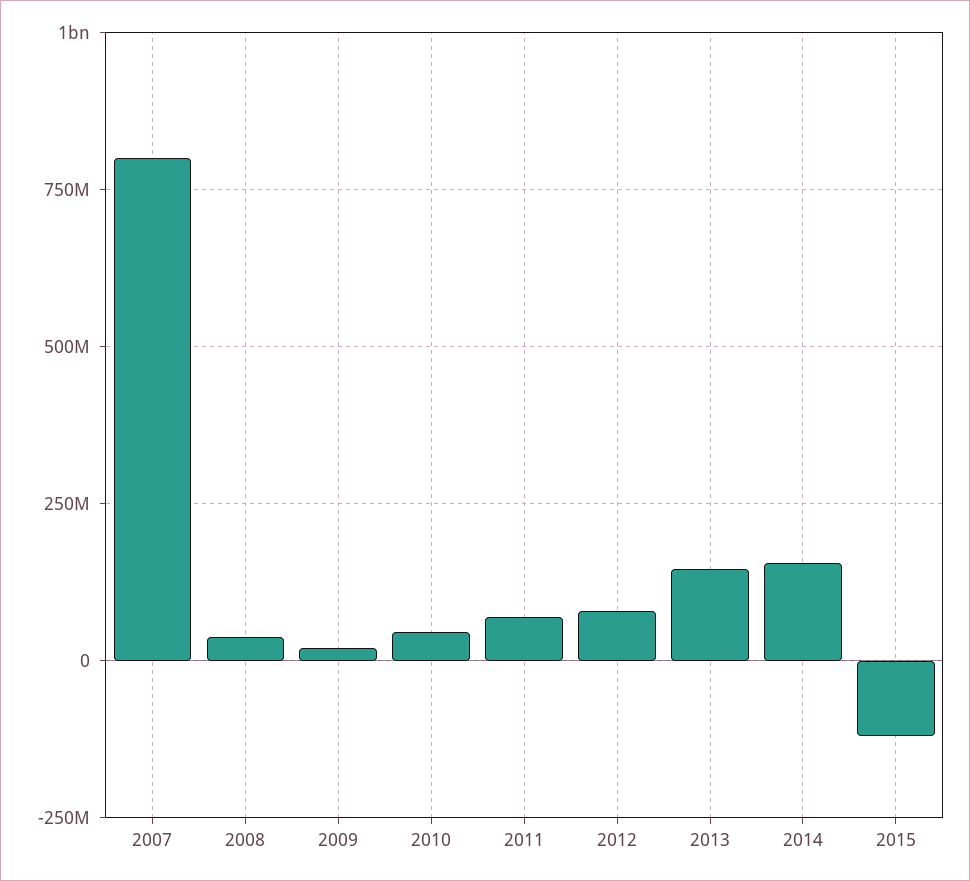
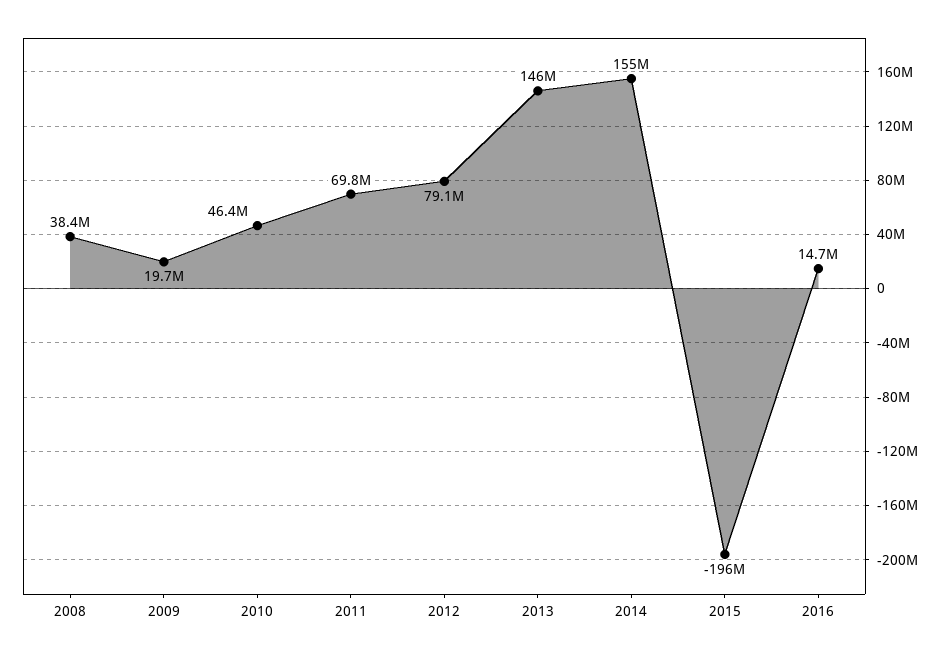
2007: 800000000 -> none
2015: -125000000 -> -196000000
2016: none -> 14700000

